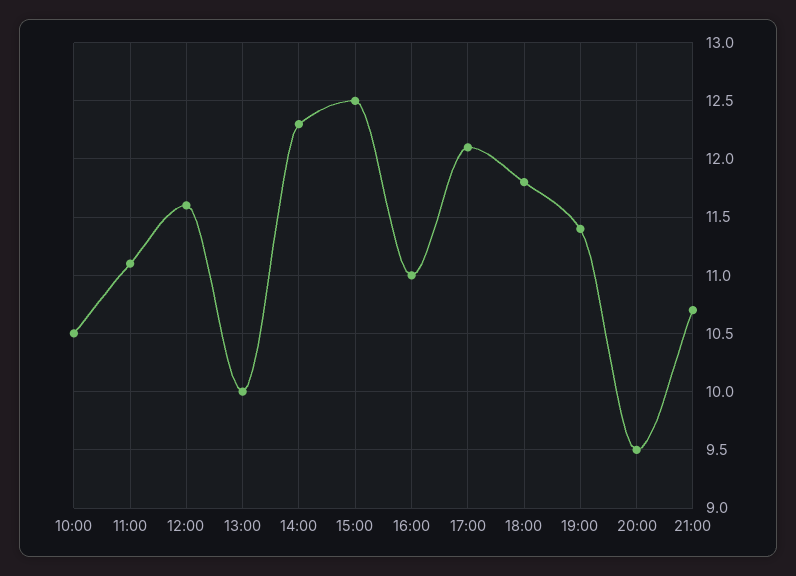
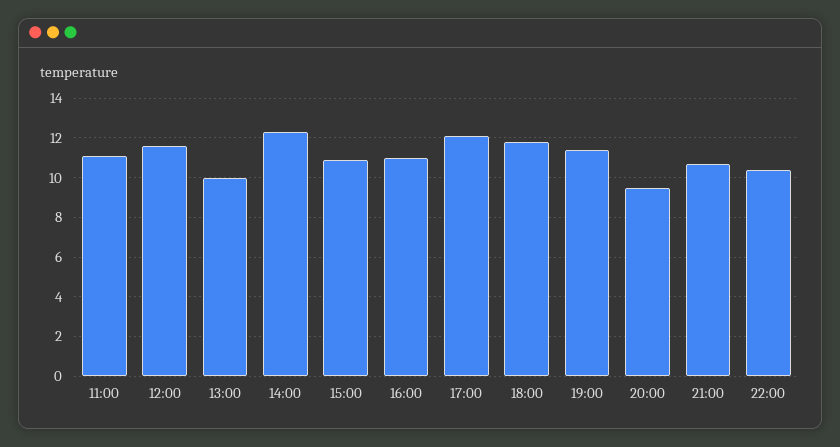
10:00: 10.5 -> none
15:00: 12.5 -> 11
22:00: none -> 10.5

